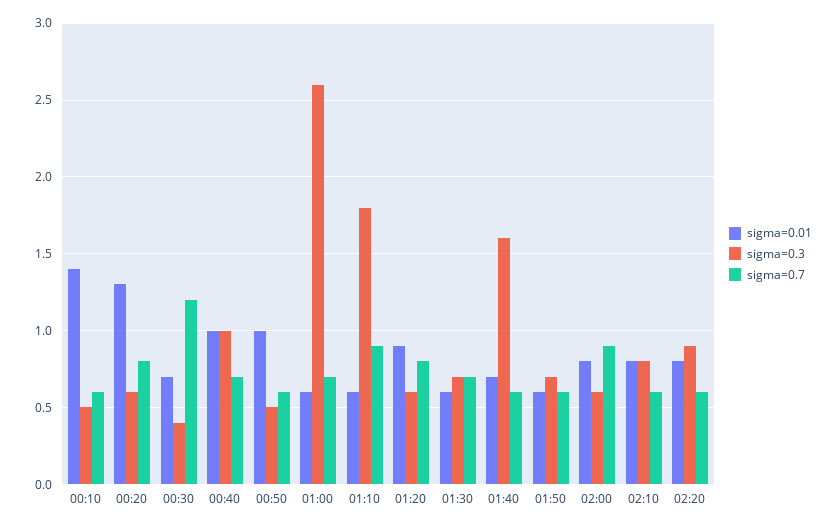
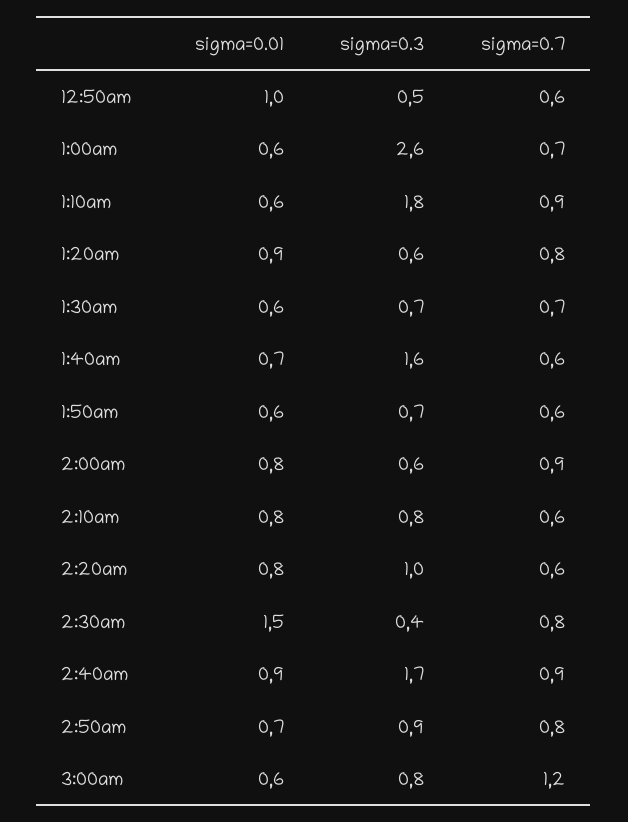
sigma=0.01, 00:10: 1.4 -> none
sigma=0.3, 00:10: 0.5 -> none
sigma=0.7, 00:10: 0.6 -> none
sigma=0.01, 00:20: 1.3 -> none
sigma=0.3, 00:20: 0.6 -> none
sigma=0.7, 00:20: 0.8 -> none
sigma=0.01, 00:30: 0.7 -> none
sigma=0.3, 00:30: 0.4 -> none
sigma=0.7, 00:30: 1.2 -> none
sigma=0.01, 00:40: 1 -> none
sigma=0.3, 00:40: 1 -> none
sigma=0.7, 00:40: 0.7 -> none
sigma=0.3, 02:20: 0.9 -> 1
sigma=0.01, 2:30am: none -> 1.5
sigma=0.3, 2:30am: none -> 0.4
sigma=0.7, 2:30am: none -> 0.8
sigma=0.01, 2:40am: none -> 0.9
sigma=0.3, 2:40am: none -> 1.7
sigma=0.7, 2:40am: none -> 0.9
sigma=0.01, 2:50am: none -> 0.7
sigma=0.3, 2:50am: none -> 0.9
sigma=0.7, 2:50am: none -> 0.8
sigma=0.01, 3:00am: none -> 0.6
sigma=0.3, 3:00am: none -> 0.8
sigma=0.7, 3:00am: none -> 1.2

